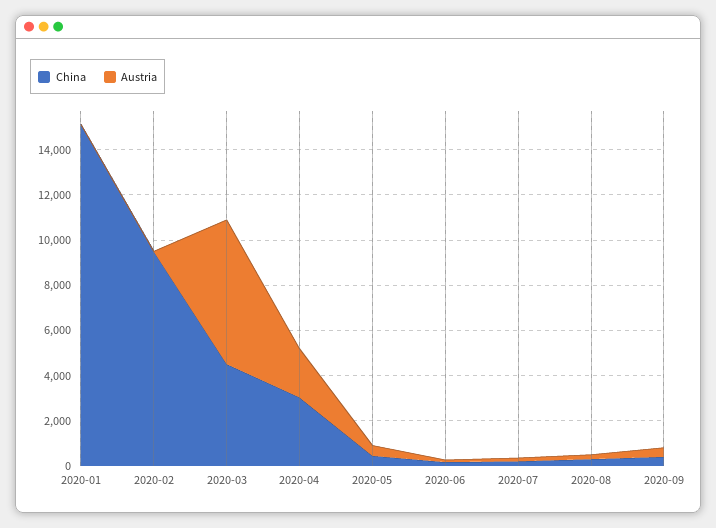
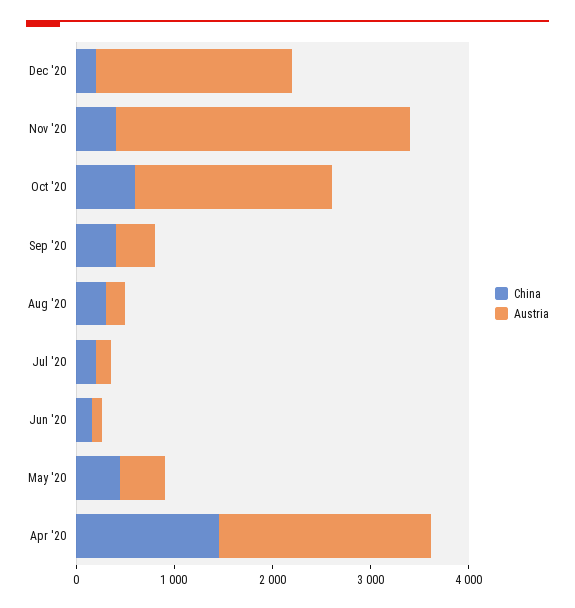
China, 2020-01: 15000 -> none
Austria, 2020-01: 0 -> none
China, 2020-02: 9500 -> none
Austria, 2020-02: 0 -> none
China, 2020-03: 4500 -> none
Austria, 2020-03: 6500 -> none
China, 2020-04: 3000 -> 1400
China, Dec '20: none -> 200
Austria, Dec '20: none -> 2000
China, Nov '20: none -> 400
Austria, Nov '20: none -> 3000
China, Oct '20: none -> 600
Austria, Oct '20: none -> 2000

